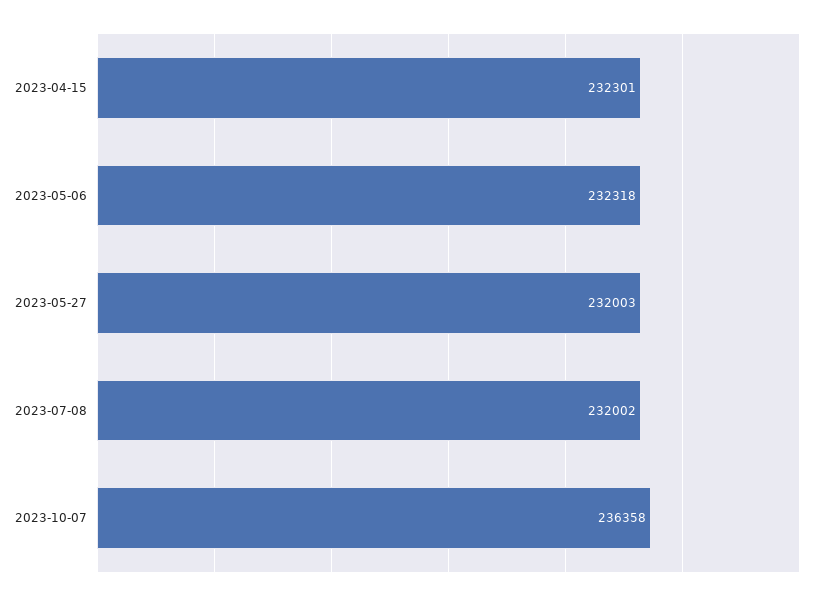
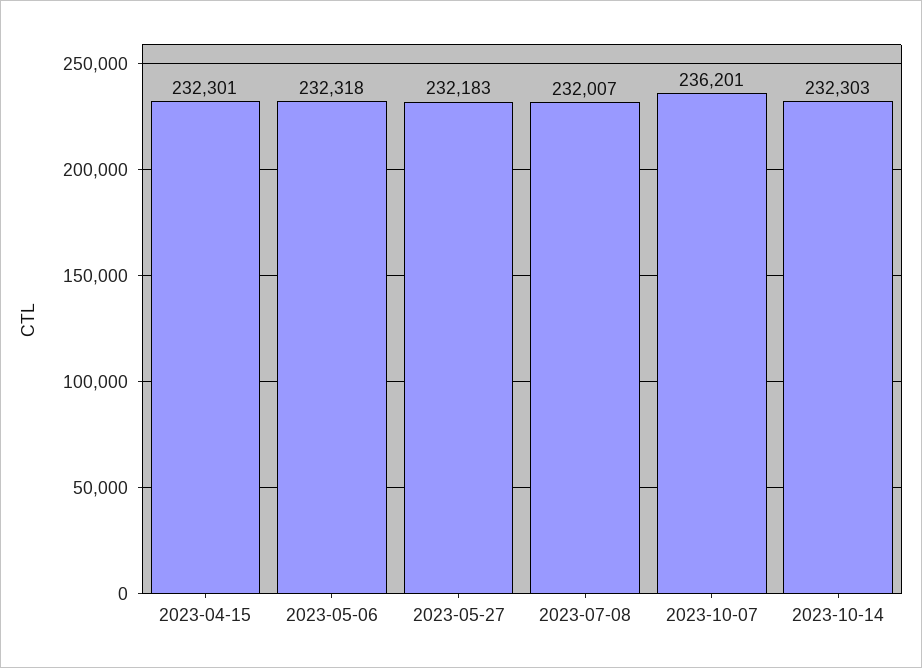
2023-05-27: 232003 -> 232183
2023-07-08: 232002 -> 232007
2023-10-07: 236358 -> 236201
2023-10-14: none -> 232303

